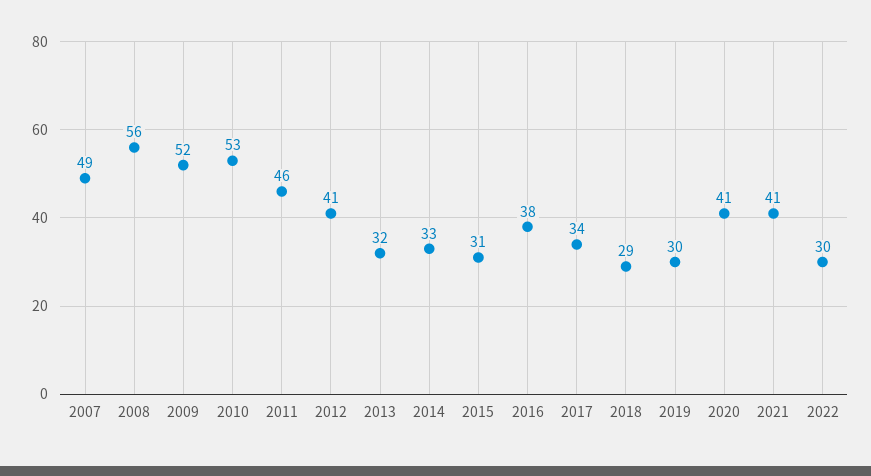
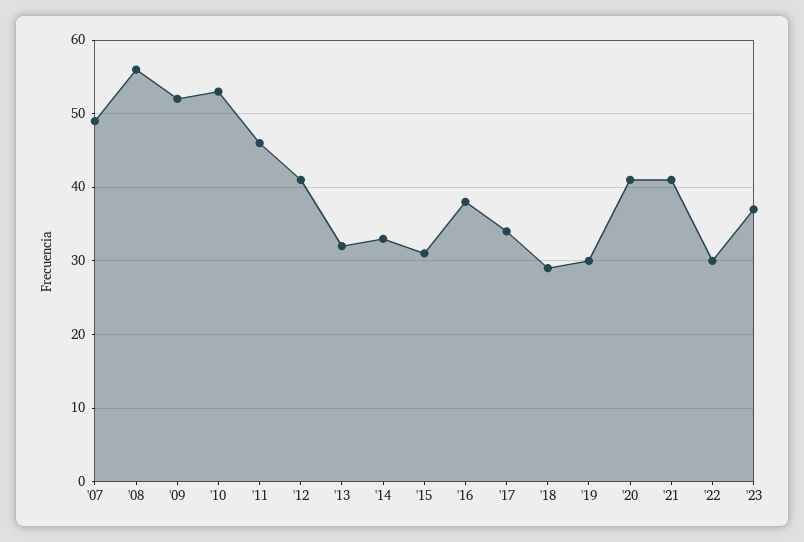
'23: none -> 37

